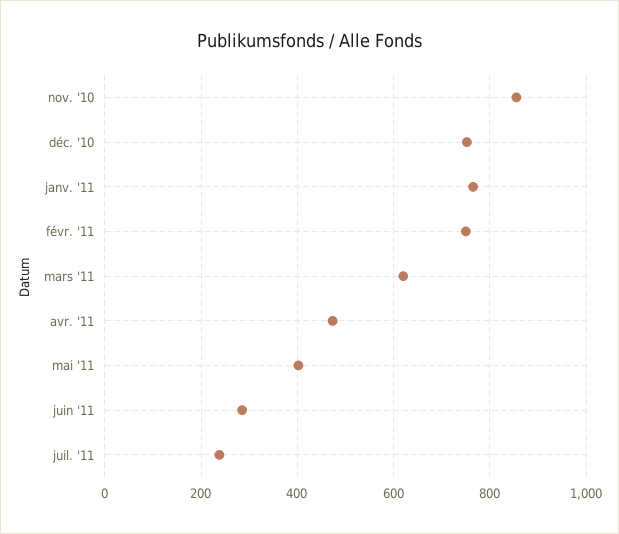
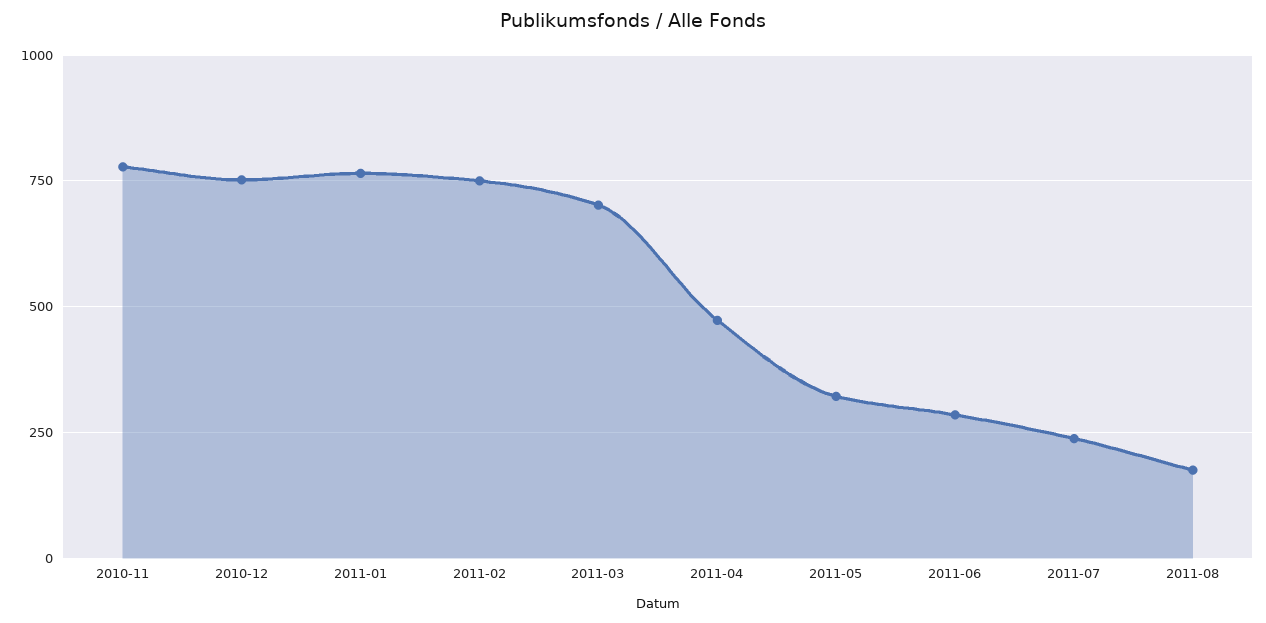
nov. '10: 860 -> 775
mars '11: 620 -> 700
mai '11: 400 -> 325
2011-08: none -> 175

